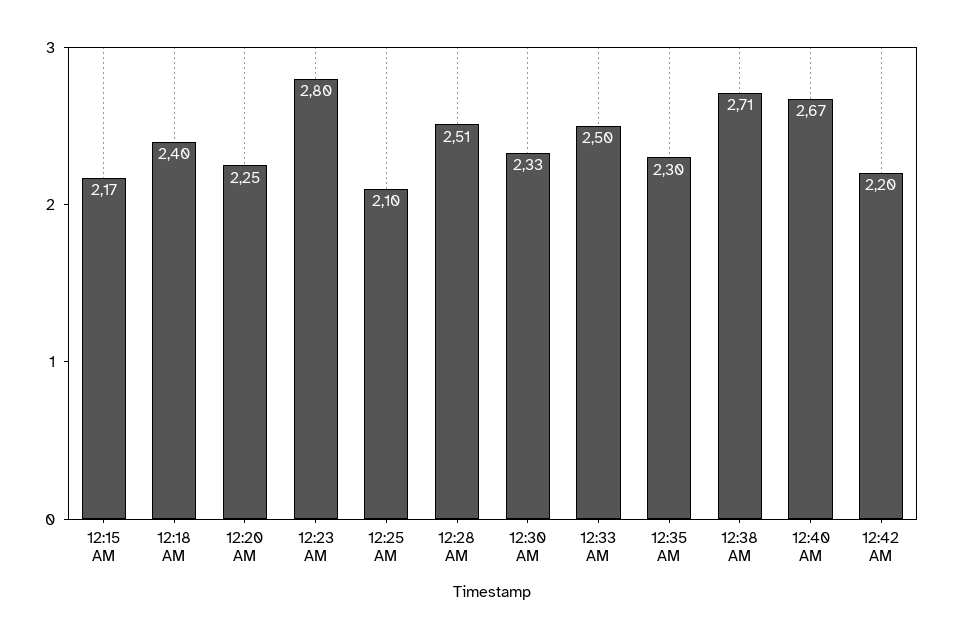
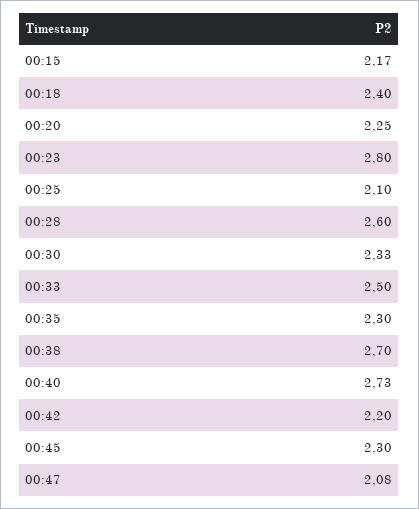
12:28 AM: 2.51 -> 2.6
12:38 AM: 2.71 -> 2.7
12:40 AM: 2.67 -> 2.73
00:45: none -> 2.3
00:47: none -> 2.08

